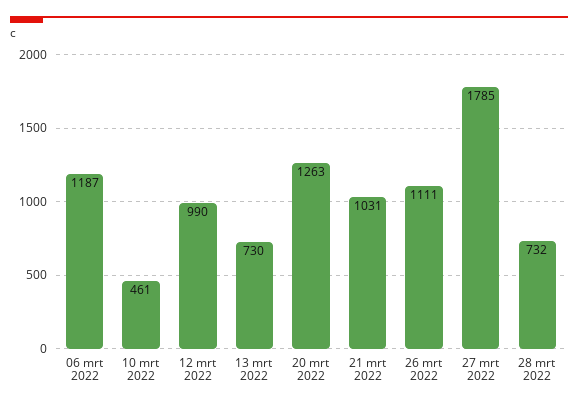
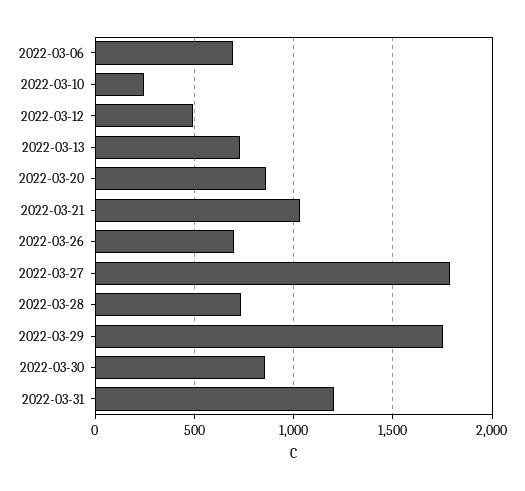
06 mrt 2022: 1187 -> 700
10 mrt 2022: 461 -> 250
12 mrt 2022: 990 -> 500
20 mrt 2022: 1263 -> 850
26 mrt 2022: 1111 -> 700
2022-03-29: none -> 1750
2022-03-30: none -> 850
2022-03-31: none -> 1200

